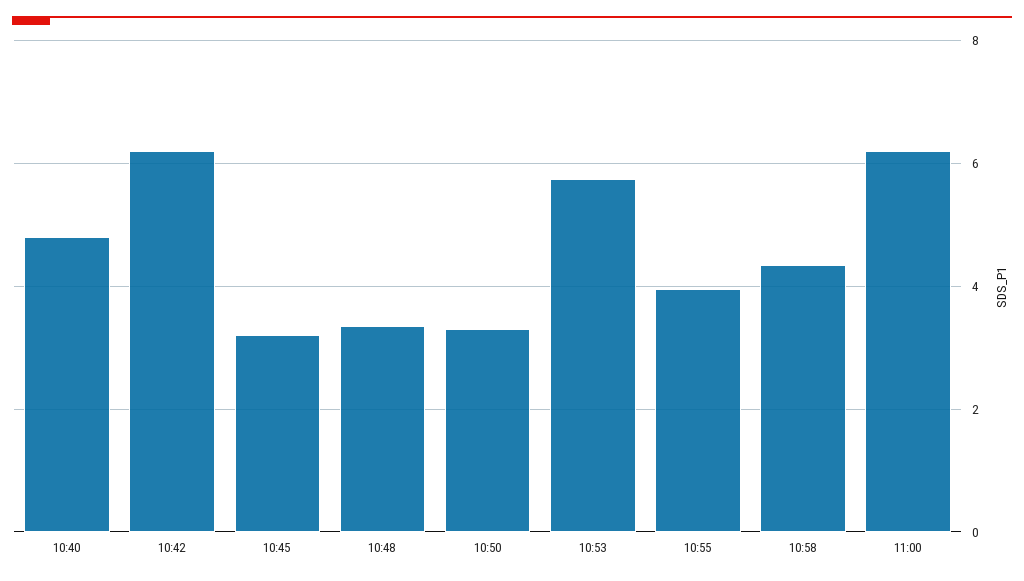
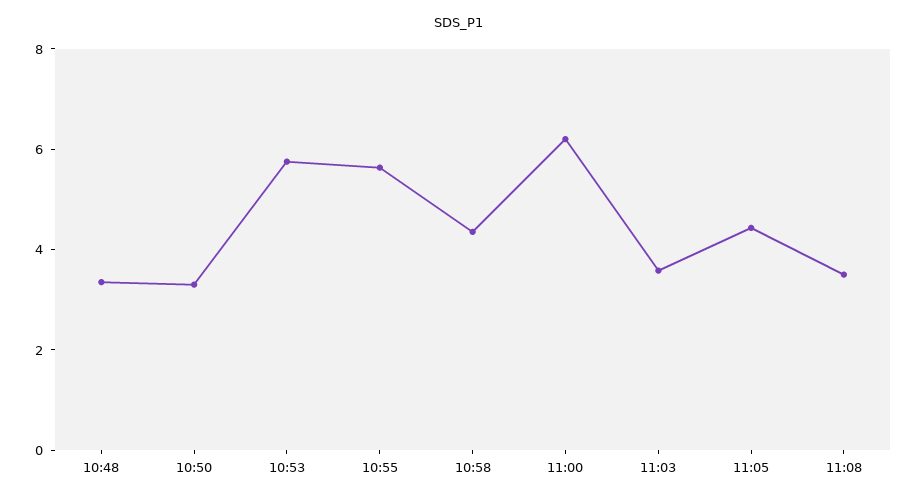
10:40: 4.8 -> none
10:42: 6.2 -> none
10:45: 3.2 -> none
10:55: 4 -> 5.5
11:03: none -> 3.5
11:05: none -> 4.5
11:08: none -> 3.5

